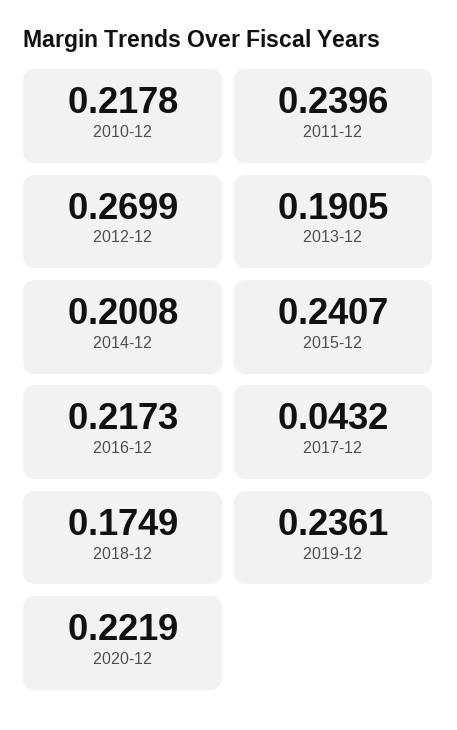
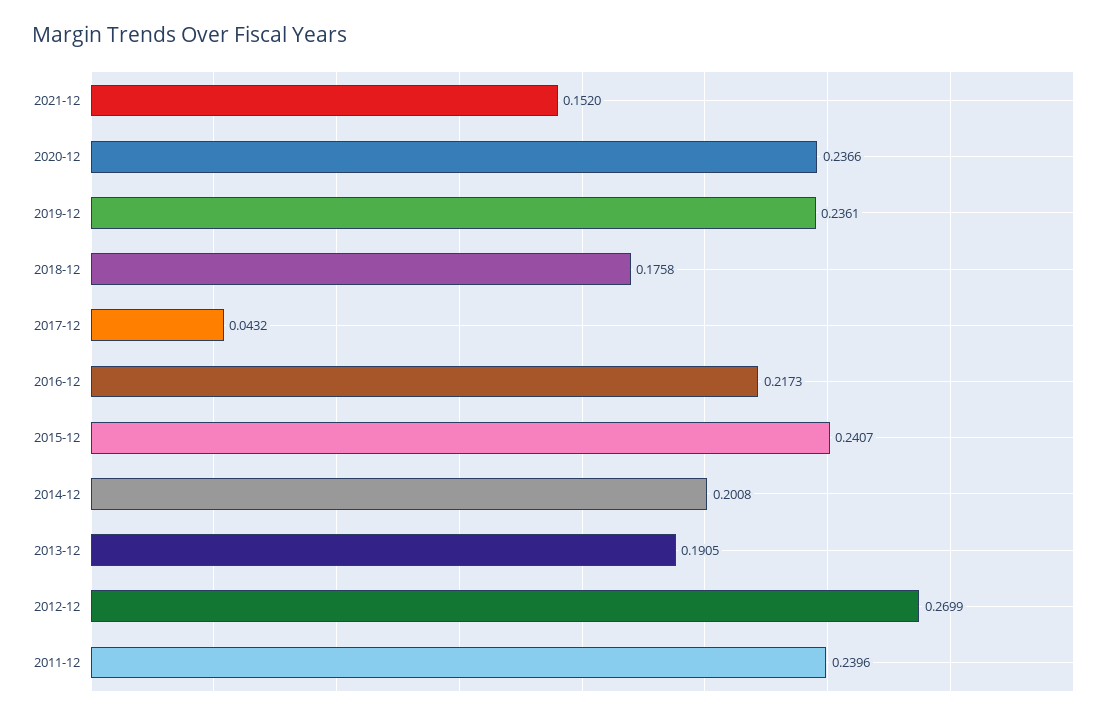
2010-12: 0.2178 -> none
2018-12: 0.1749 -> 0.1758
2020-12: 0.2219 -> 0.2366
2021-12: none -> 0.152

